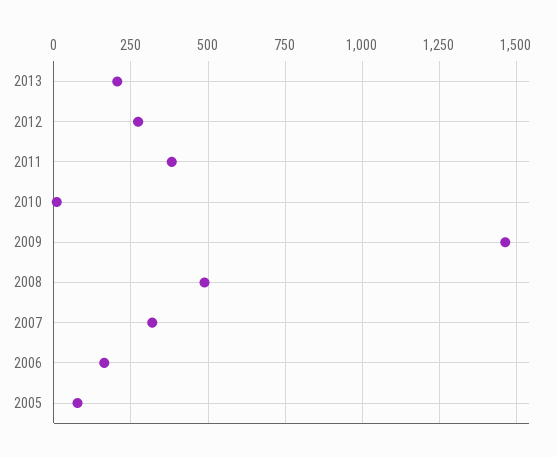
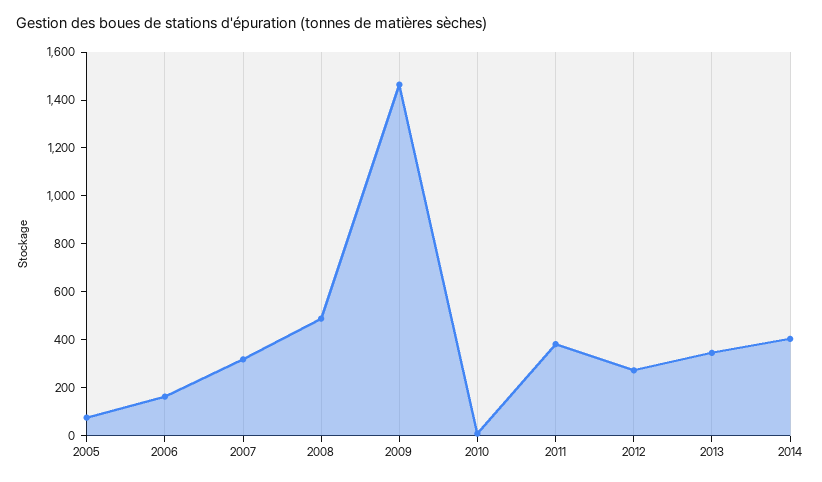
2013: 200 -> 350
2014: none -> 400

